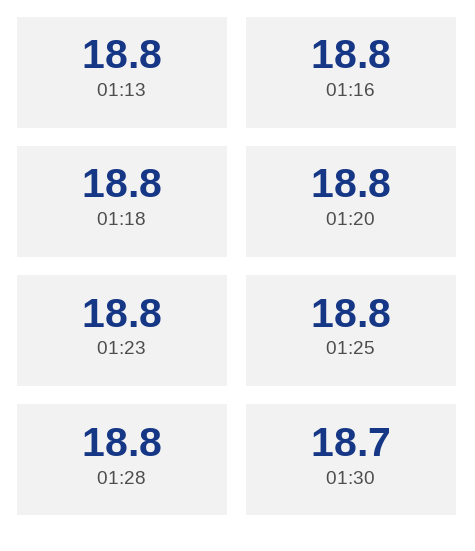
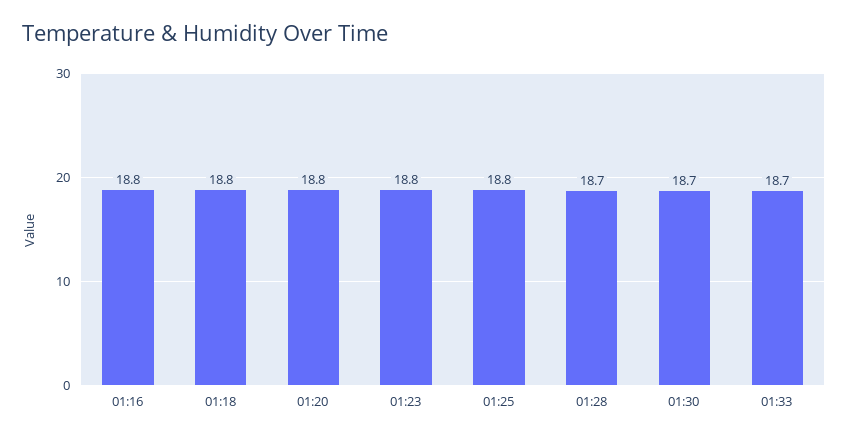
01:13: 18.8 -> none
01:28: 18.8 -> 18.7
01:33: none -> 18.7

